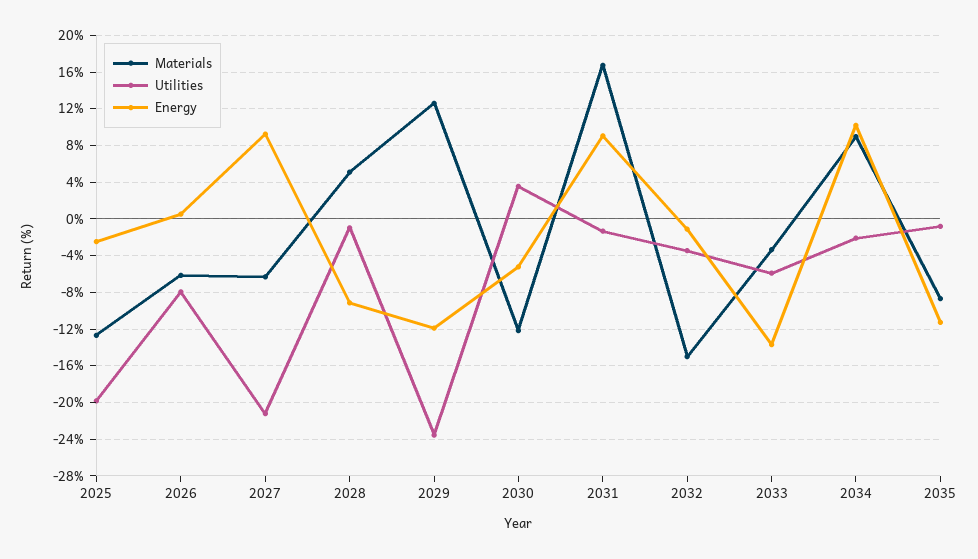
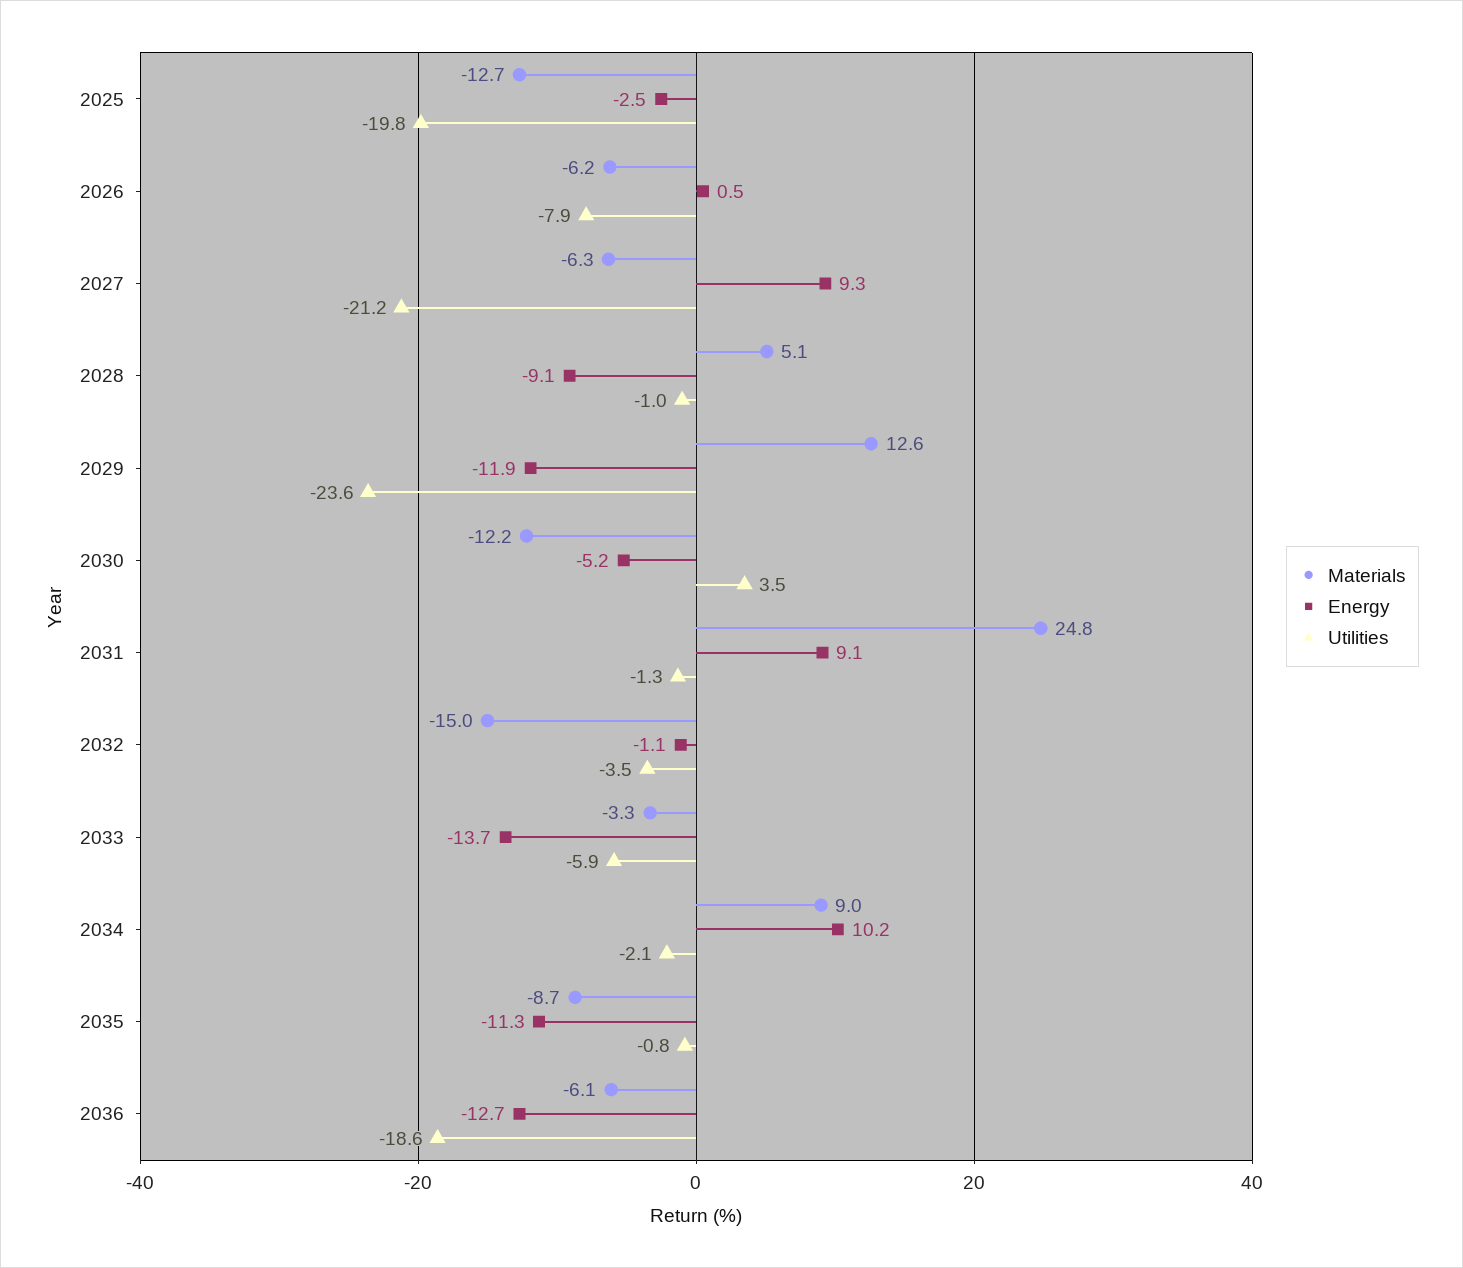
Materials, 2031: 17 -> 24.8
Materials, 2036: none -> -6.1
Energy, 2036: none -> -12.7
Utilities, 2036: none -> -18.6

